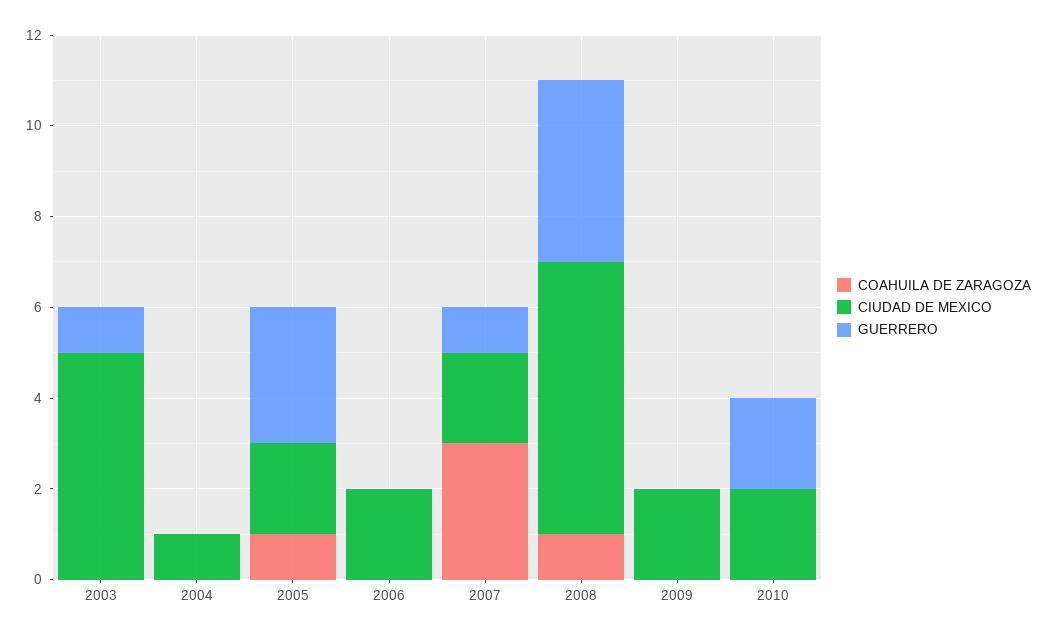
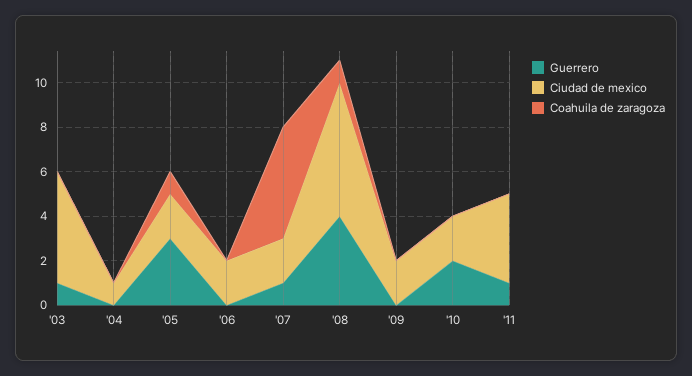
COAHUILA DE ZARAGOZA, 2007: 3 -> 5
GUERRERO, '11: none -> 1
CIUDAD DE MEXICO, '11: none -> 4
COAHUILA DE ZARAGOZA, '11: none -> 0

